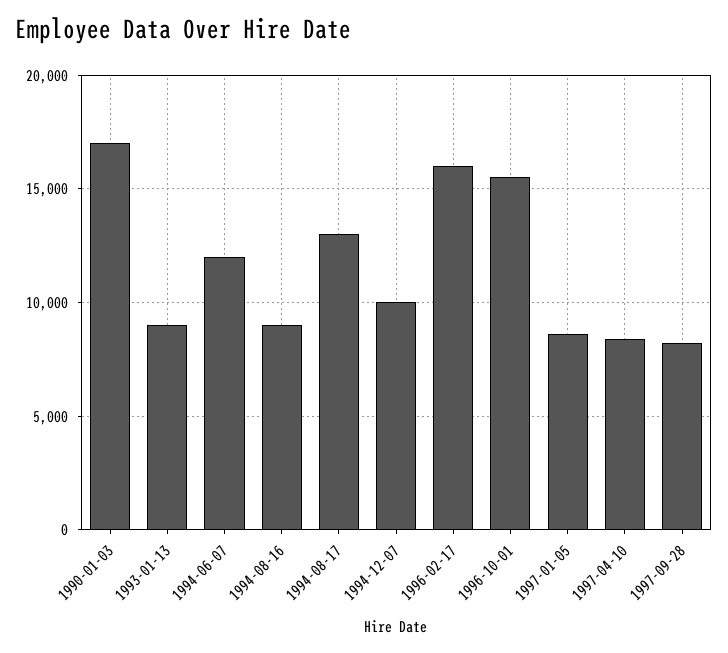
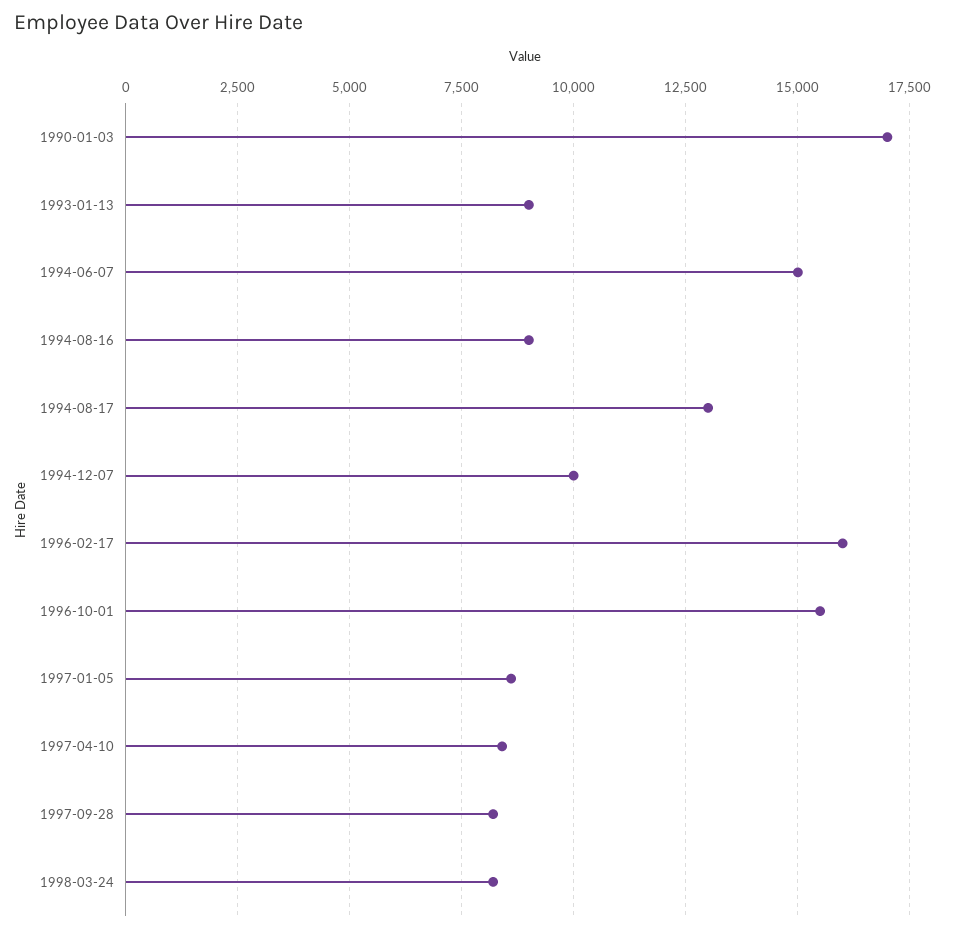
1994-06-07: 12000 -> 15000
1998-03-24: none -> 8250

